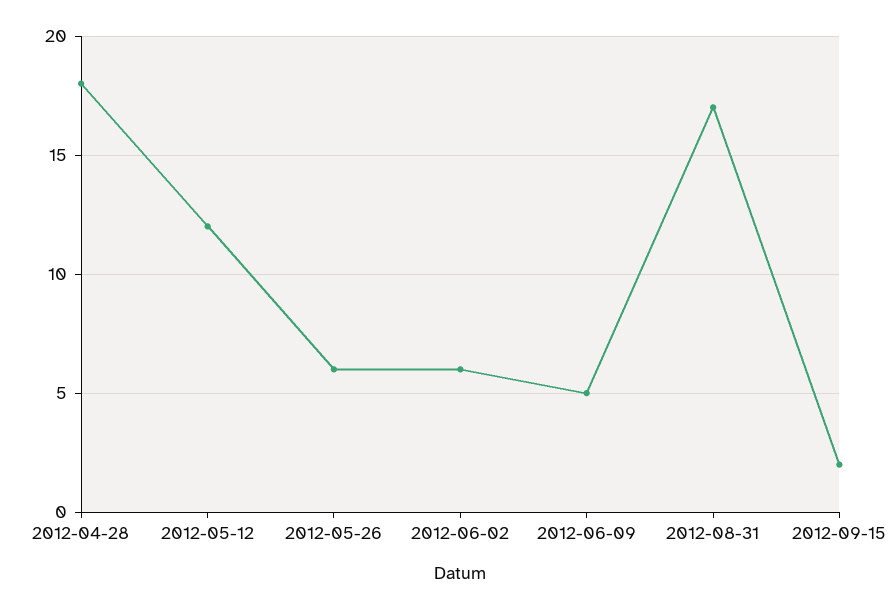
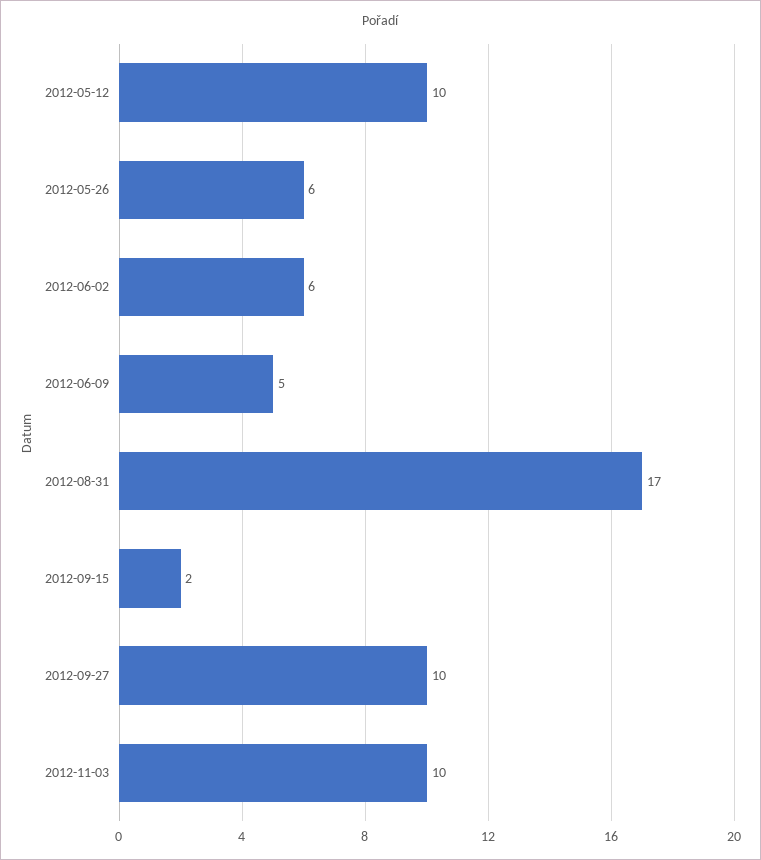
2012-04-28: 18 -> none
2012-05-12: 12 -> 10
2012-09-27: none -> 10
2012-11-03: none -> 10

